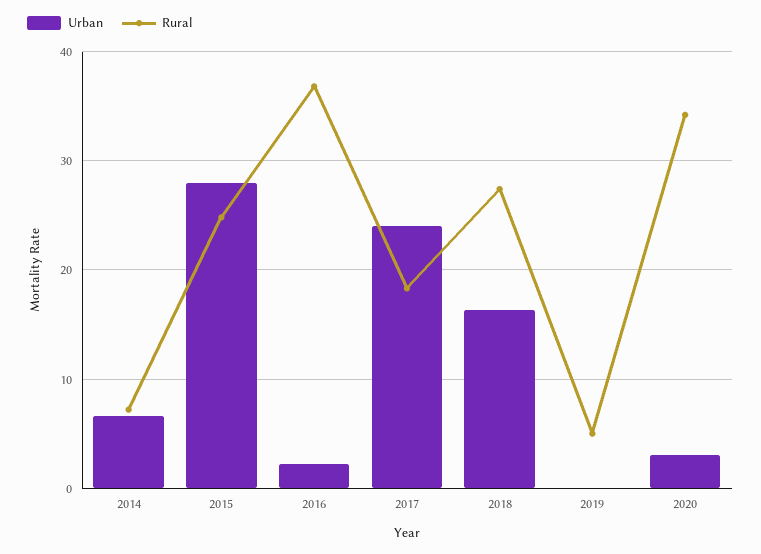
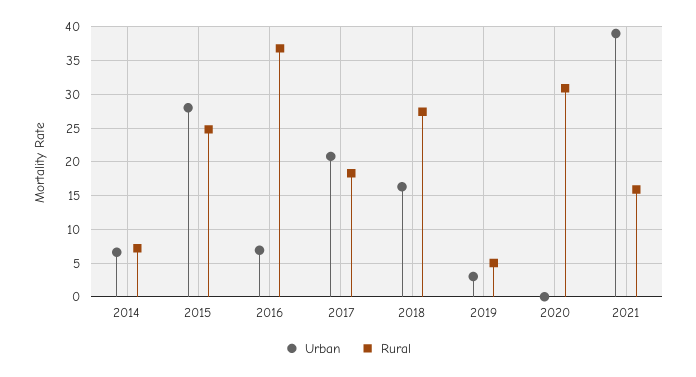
Urban, 2016: 2 -> 7
Urban, 2017: 24 -> 21
Urban, 2019: 0 -> 3
Urban, 2020: 3 -> 0
Rural, 2020: 34 -> 31
Urban, 2021: none -> 39
Rural, 2021: none -> 16

